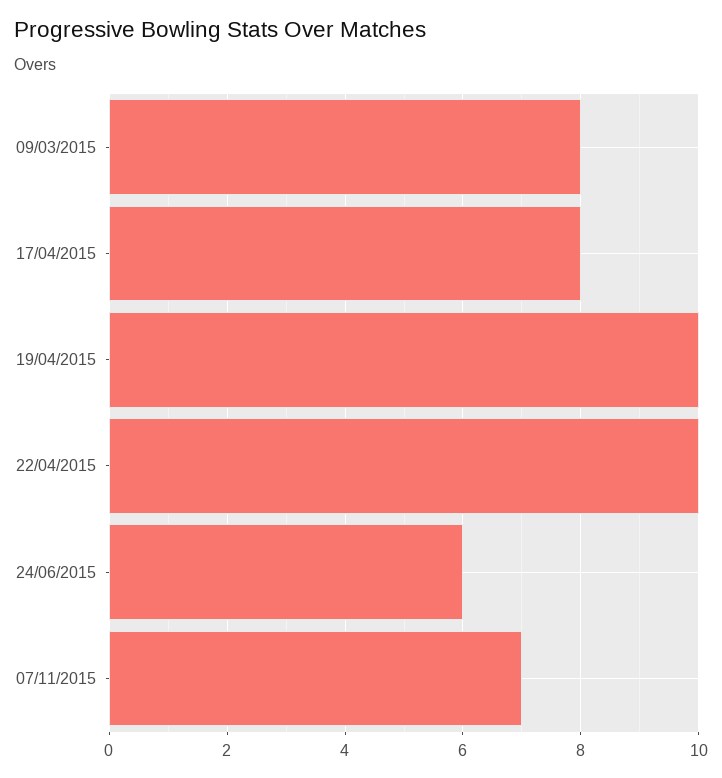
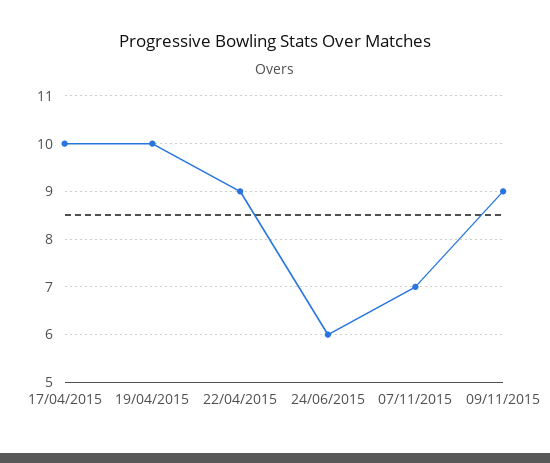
09/03/2015: 8 -> none
17/04/2015: 8 -> 10
22/04/2015: 10 -> 9
09/11/2015: none -> 9

